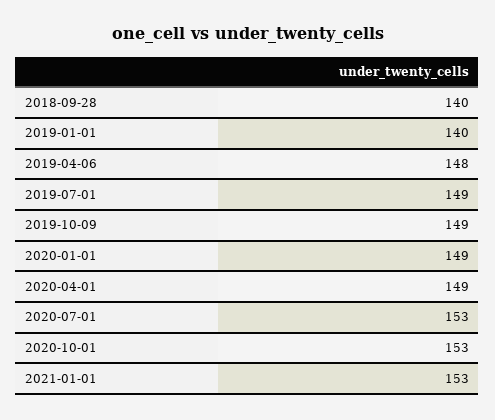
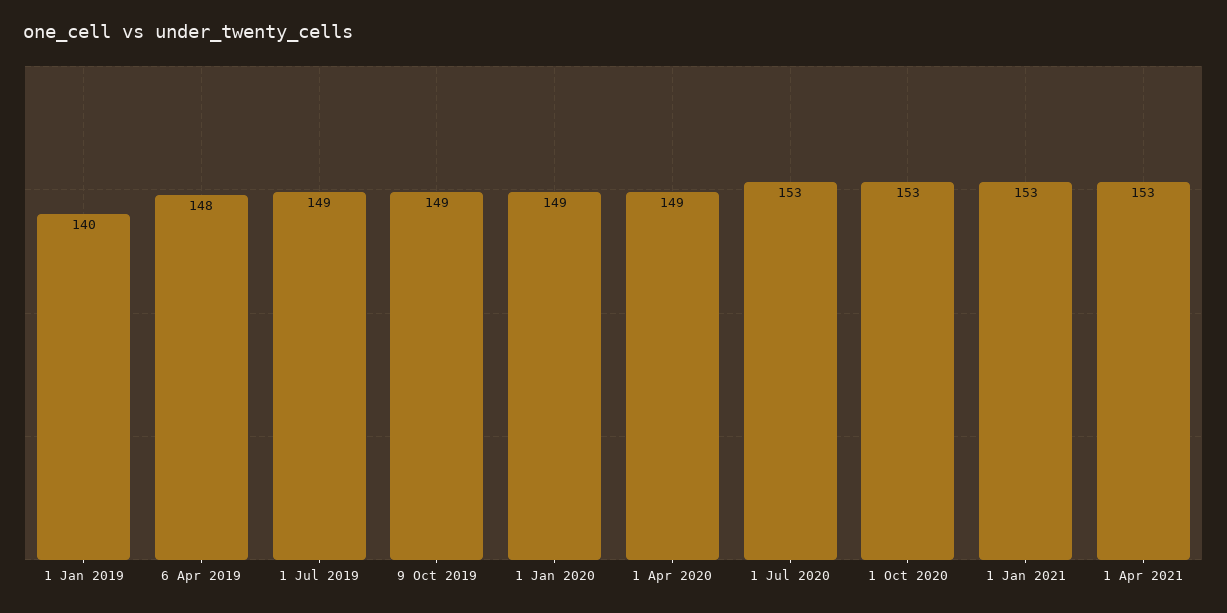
2018-09-28: 140 -> none
1 Apr 2021: none -> 153

